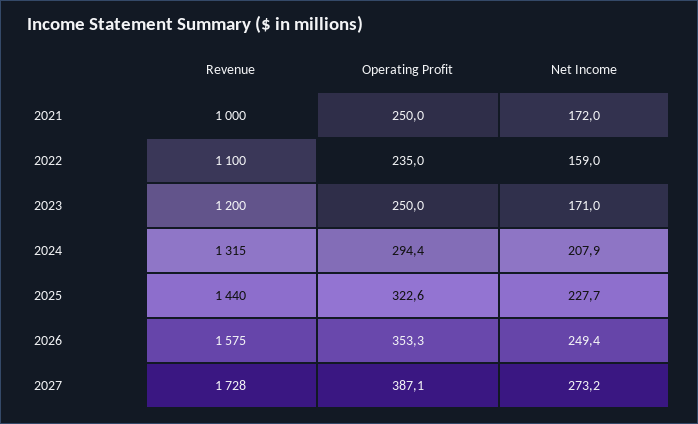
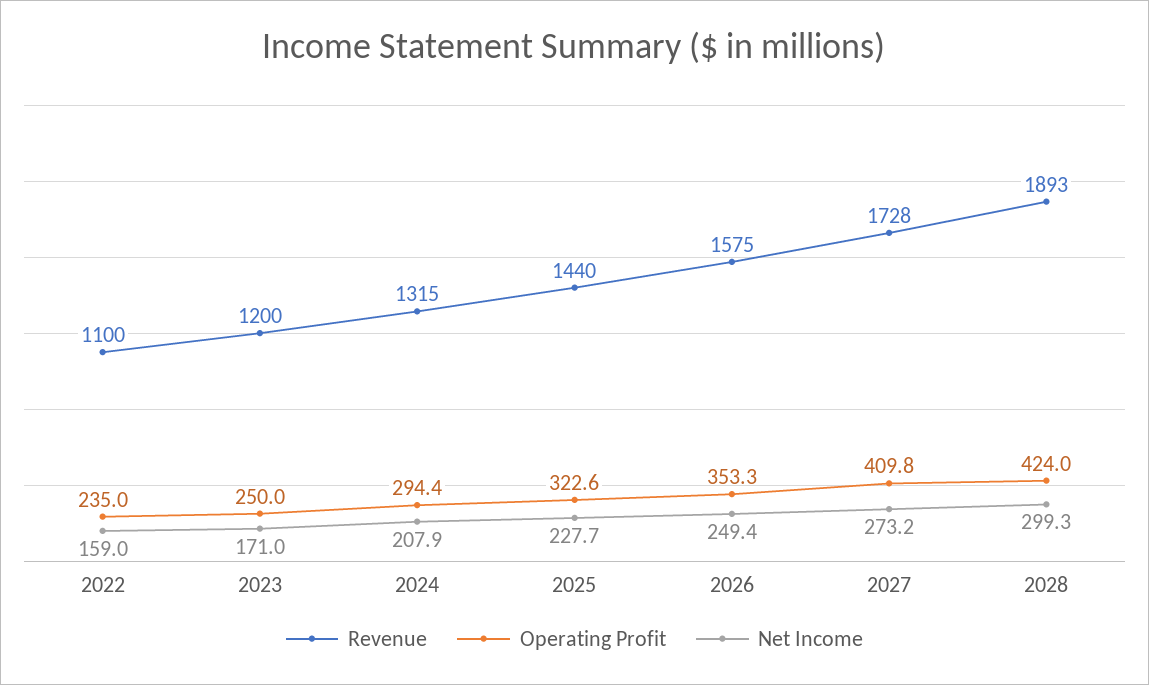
Revenue, 2021: 1000 -> none
Operating Profit, 2021: 250 -> none
Net Income, 2021: 172 -> none
Operating Profit, 2027: 387.1 -> 409.8
Revenue, 2028: none -> 1893
Operating Profit, 2028: none -> 424
Net Income, 2028: none -> 299.3

